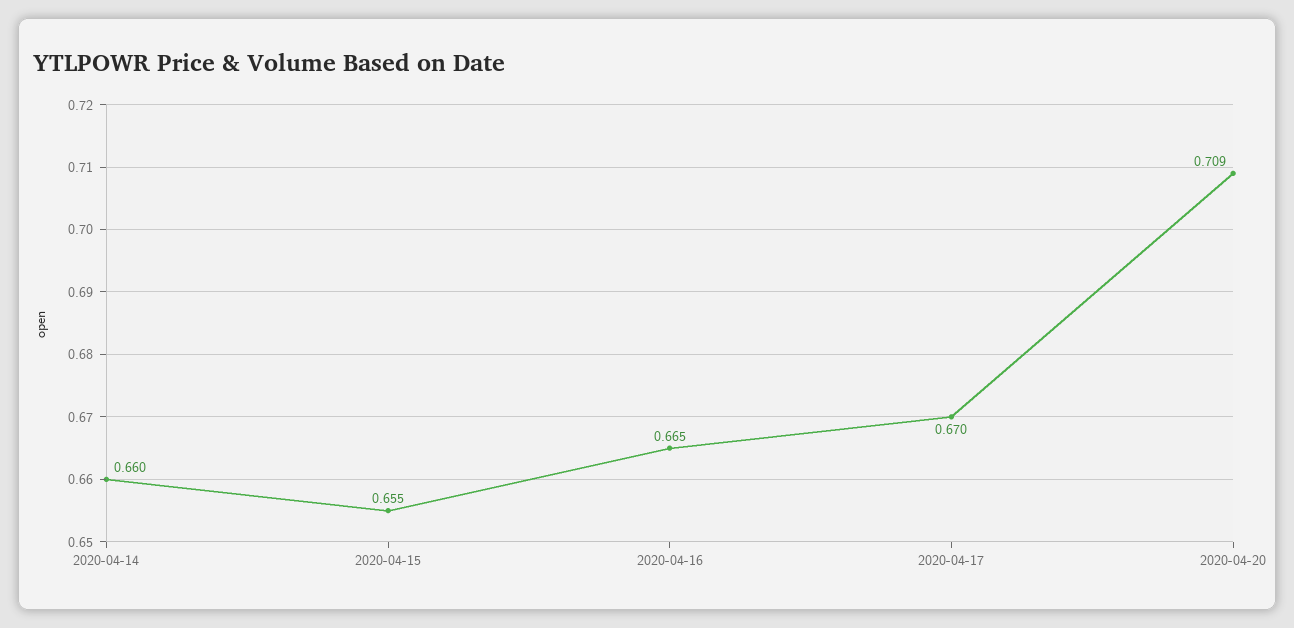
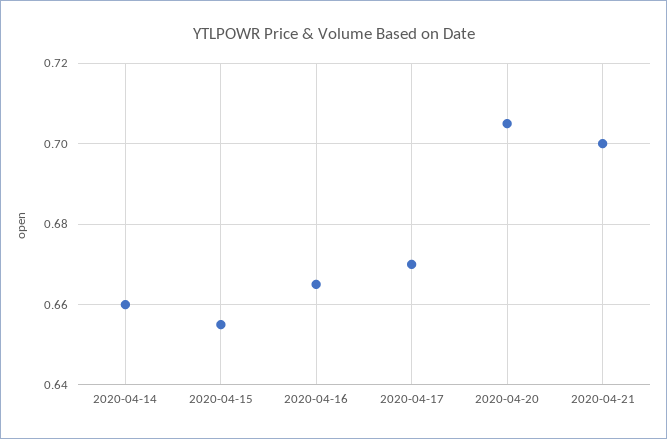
2020-04-20: 0.709 -> 0.705
2020-04-21: none -> 0.7

